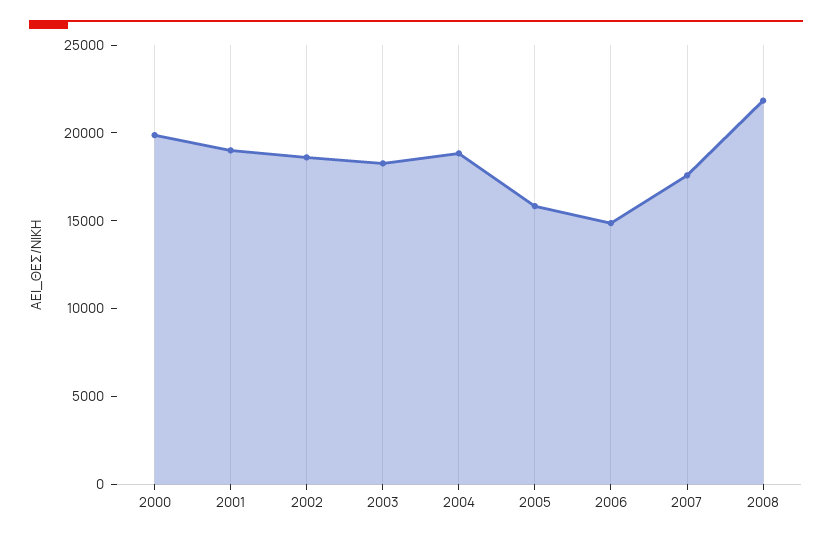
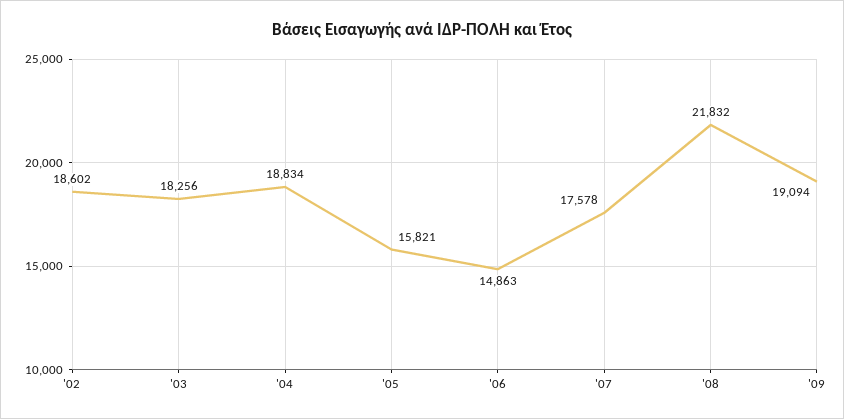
2000: 20000 -> none
2001: 19000 -> none
'09: none -> 19094

